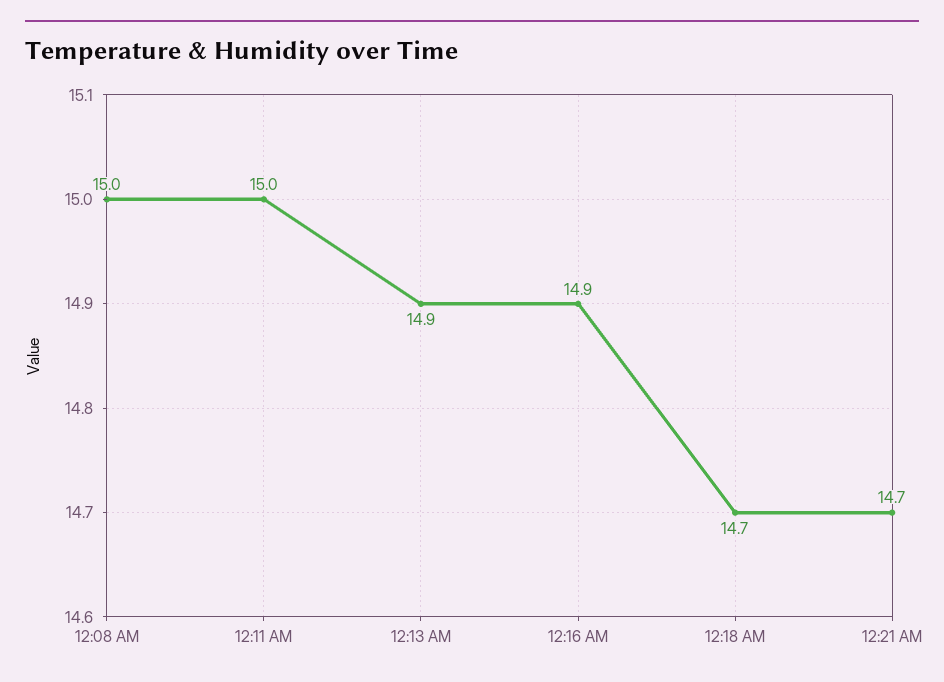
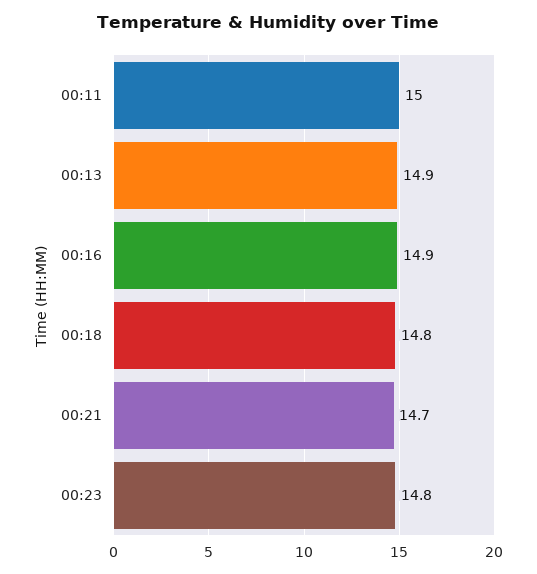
12:08 AM: 15 -> none
12:18 AM: 14.7 -> 14.8
00:23: none -> 14.8

